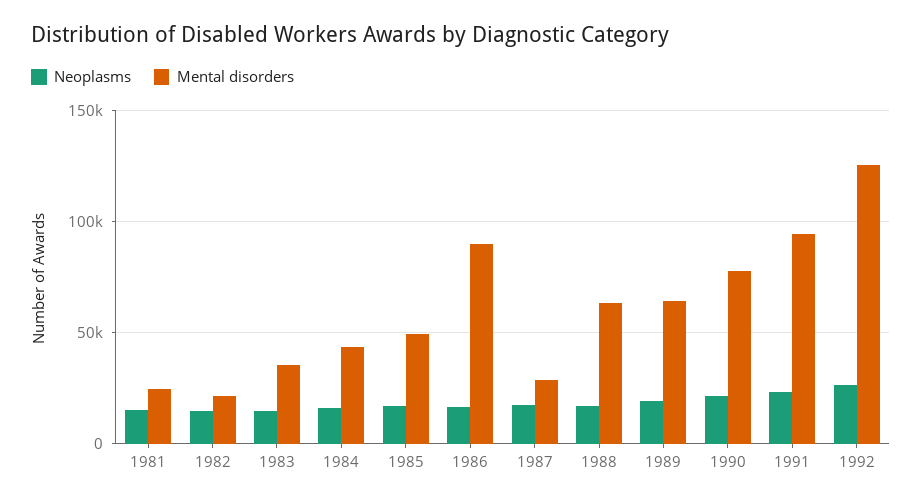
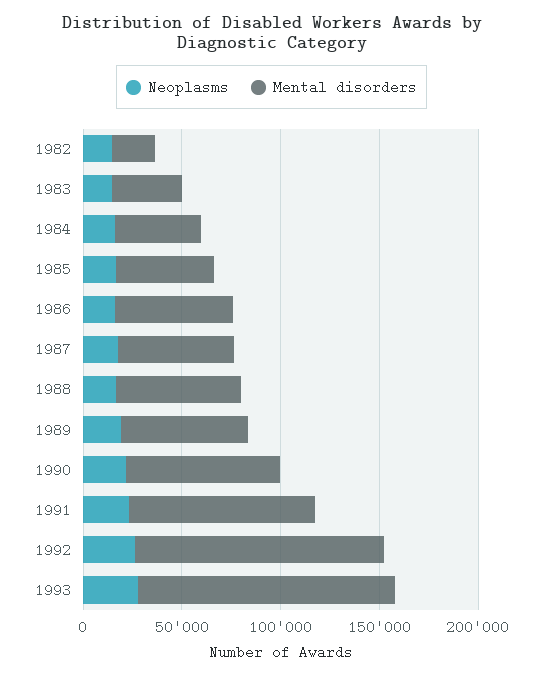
Neoplasms, 1981: 15000 -> none
Mental disorders, 1981: 25000 -> none
Mental disorders, 1986: 90000 -> 60000
Mental disorders, 1987: 30000 -> 60000
Neoplasms, 1993: none -> 30000
Mental disorders, 1993: none -> 130000

